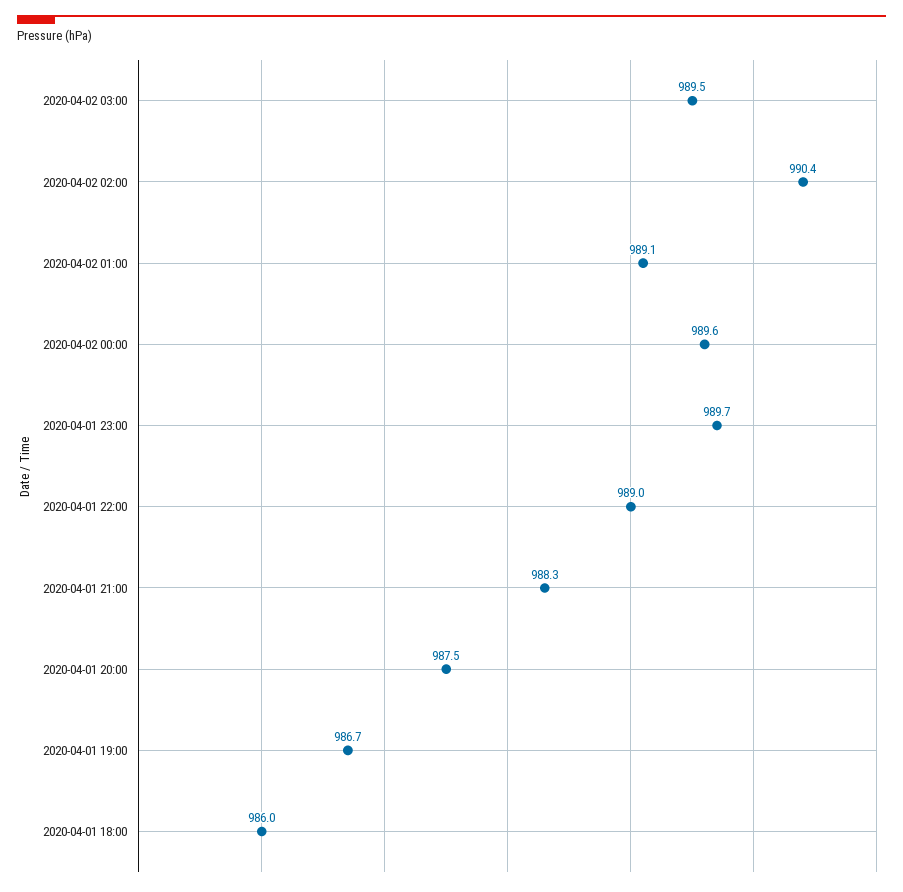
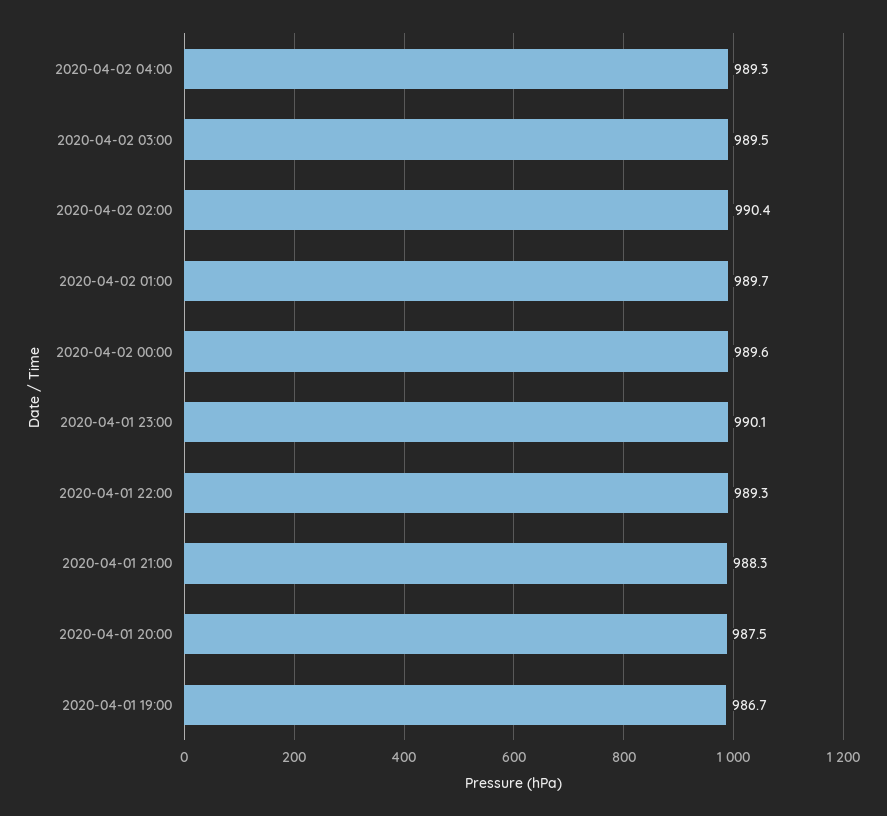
2020-04-02 01:00: 989.1 -> 989.7
2020-04-01 23:00: 989.7 -> 990.1
2020-04-01 22:00: 989 -> 989.3
2020-04-01 18:00: 986 -> none
2020-04-02 04:00: none -> 989.3

